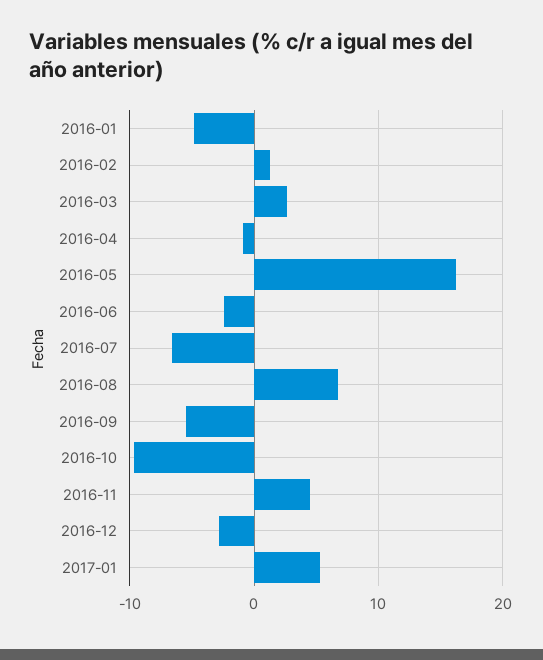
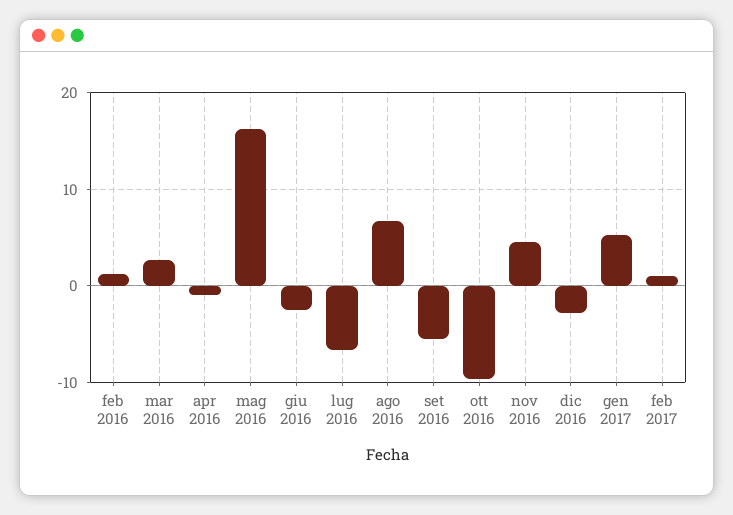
2016-01: -5 -> none
feb 2017: none -> 1

